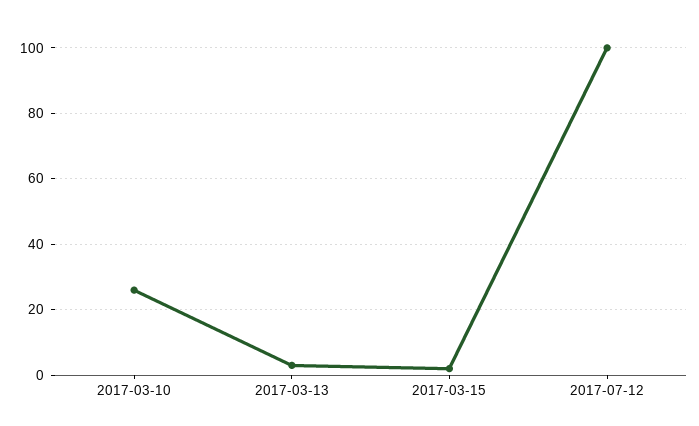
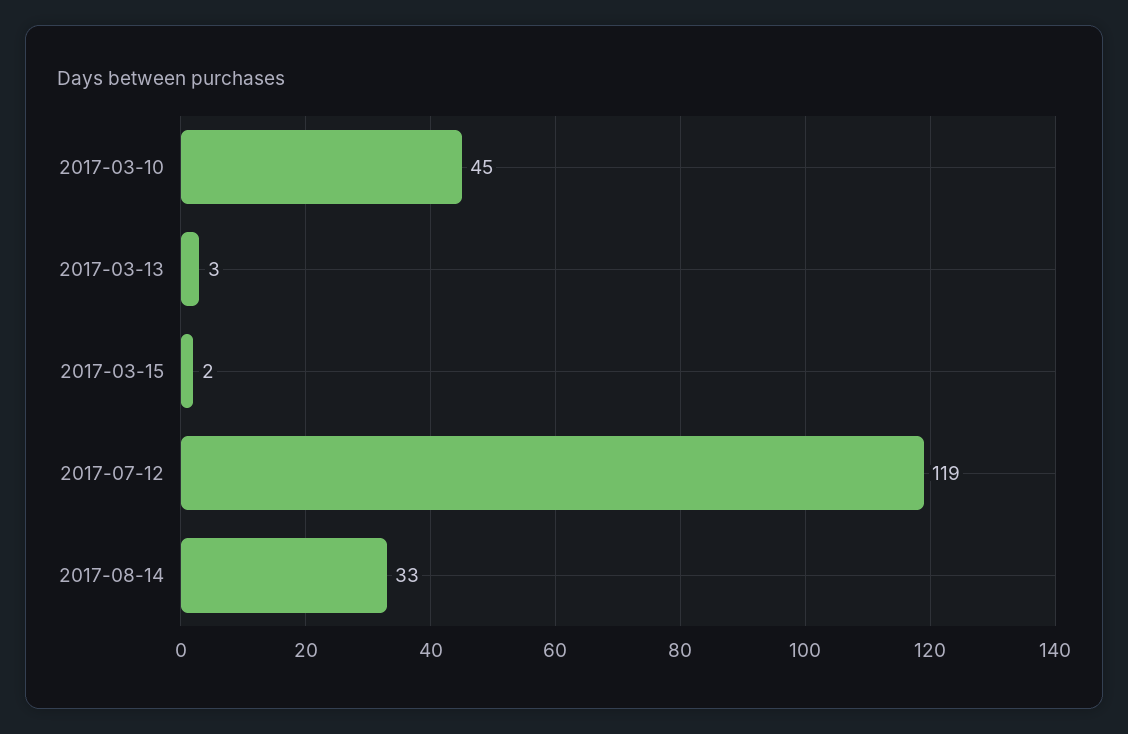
2017-03-10: 25 -> 45
2017-07-12: 100 -> 119
2017-08-14: none -> 33

